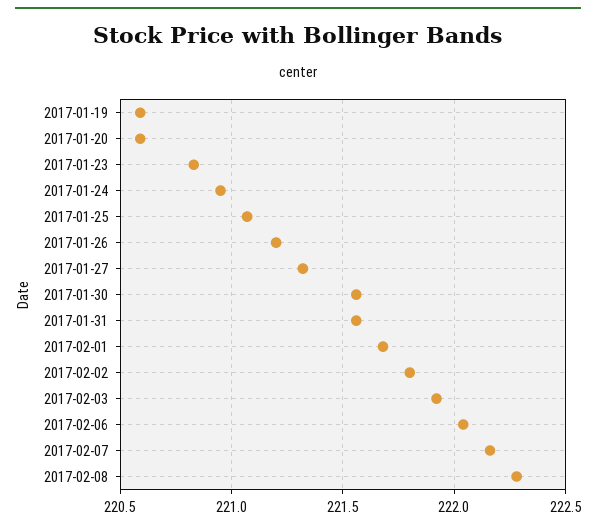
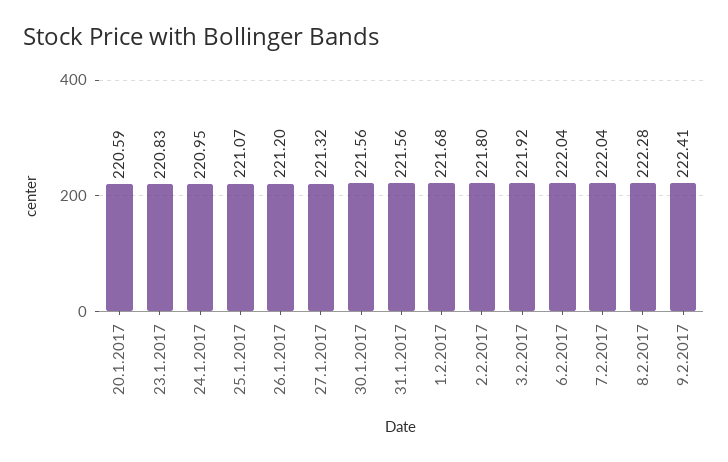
2017-01-19: 220.6 -> none
2017-02-07: 222.15 -> 222.04
9.2.2017: none -> 222.41

